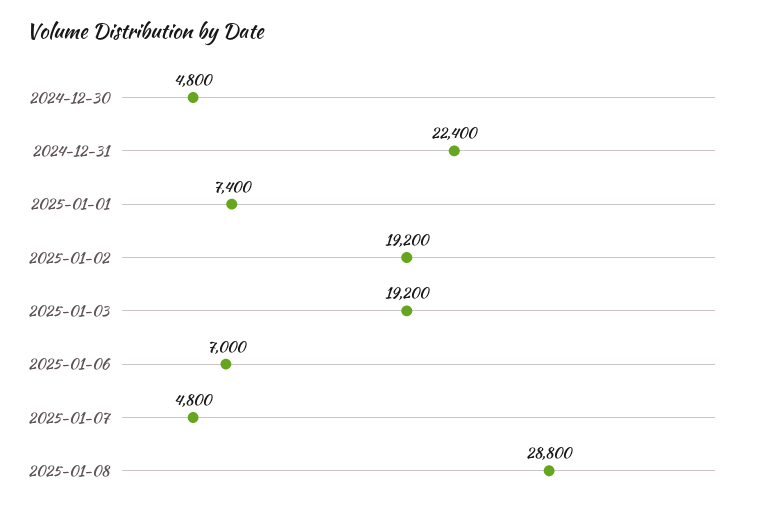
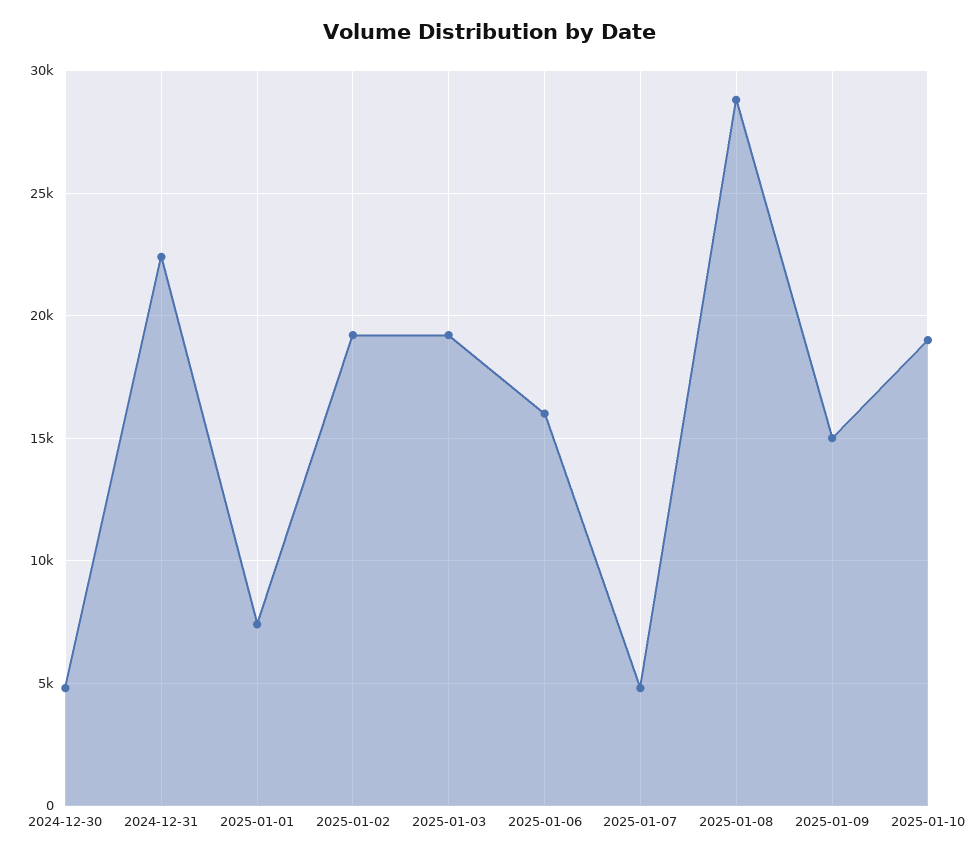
2025-01-06: 7000 -> 16000
2025-01-09: none -> 15000
2025-01-10: none -> 19000

